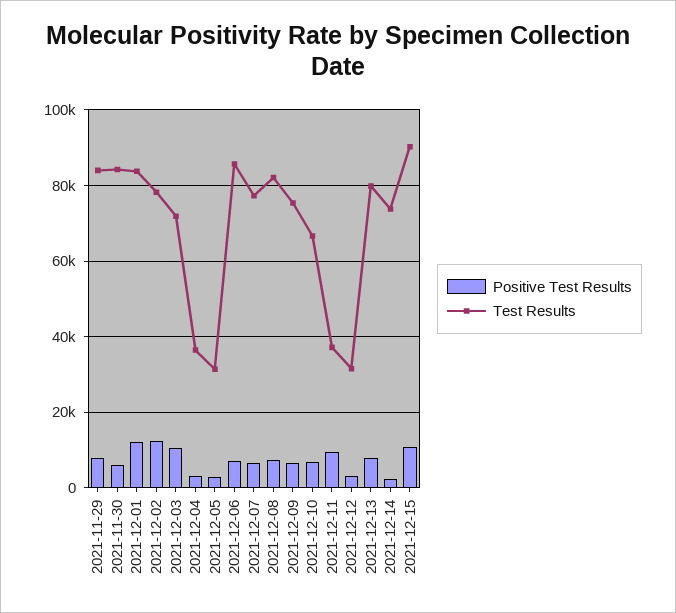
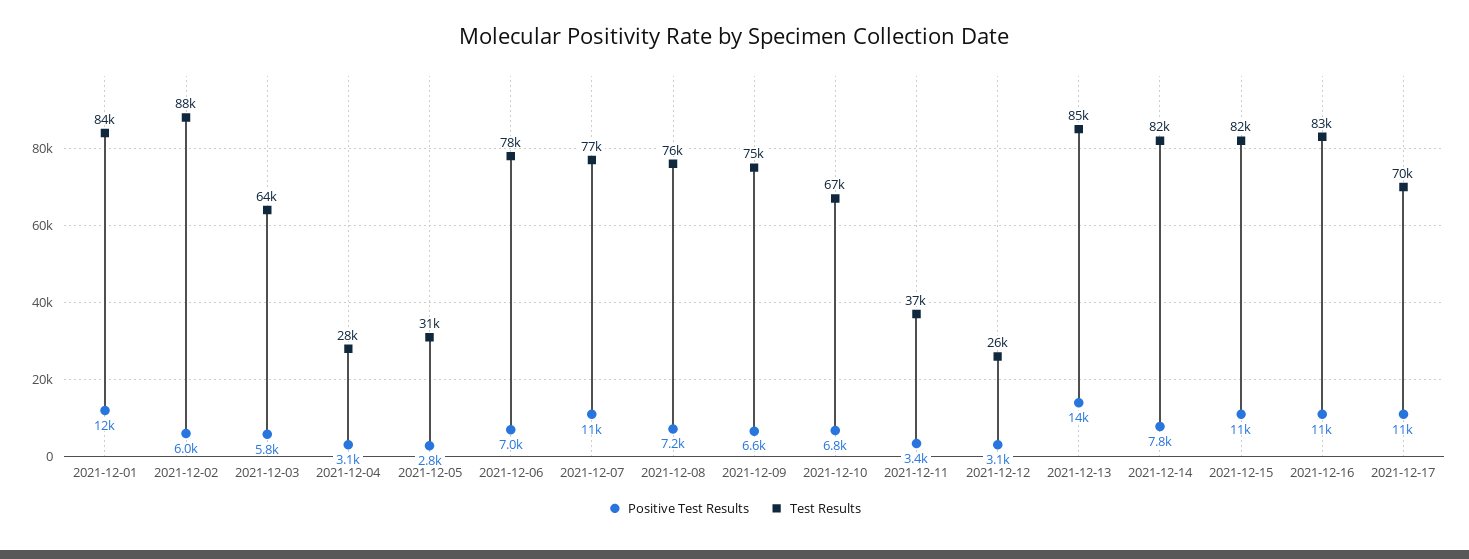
Positive Test Results, 2021-11-29: 8000 -> none
Test Results, 2021-11-29: 84000 -> none
Positive Test Results, 2021-11-30: 6000 -> none
Test Results, 2021-11-30: 84000 -> none
Positive Test Results, 2021-12-02: 12000 -> 6000
Test Results, 2021-12-02: 78000 -> 88000
Positive Test Results, 2021-12-03: 10000 -> 5800
Test Results, 2021-12-03: 72000 -> 64000
Test Results, 2021-12-04: 36000 -> 28000
Test Results, 2021-12-06: 86000 -> 78000
Positive Test Results, 2021-12-07: 6000 -> 11000
Test Results, 2021-12-08: 82000 -> 76000
Positive Test Results, 2021-12-11: 10000 -> 3400
Test Results, 2021-12-12: 32000 -> 26000
Positive Test Results, 2021-12-13: 8000 -> 14000
Test Results, 2021-12-13: 80000 -> 85000
Positive Test Results, 2021-12-14: 2000 -> 7800
Test Results, 2021-12-14: 74000 -> 82000
Test Results, 2021-12-15: 90000 -> 82000
Positive Test Results, 2021-12-16: none -> 11000
Test Results, 2021-12-16: none -> 83000
Positive Test Results, 2021-12-17: none -> 11000
Test Results, 2021-12-17: none -> 70000

